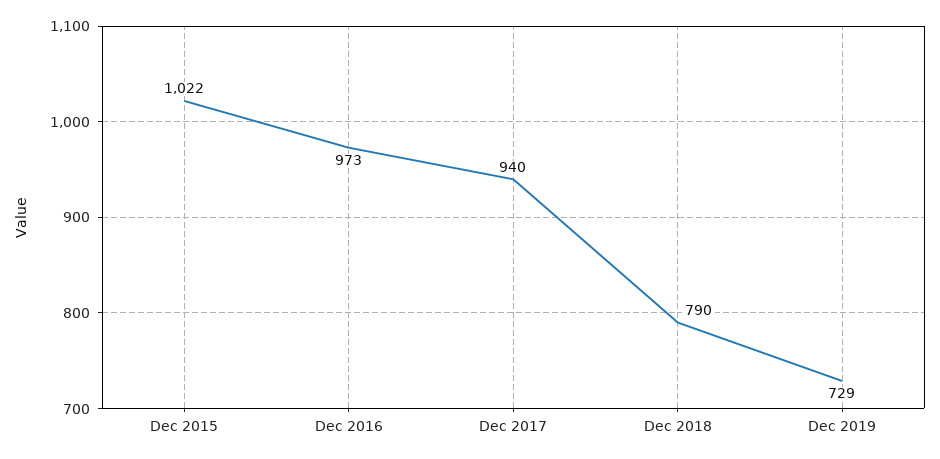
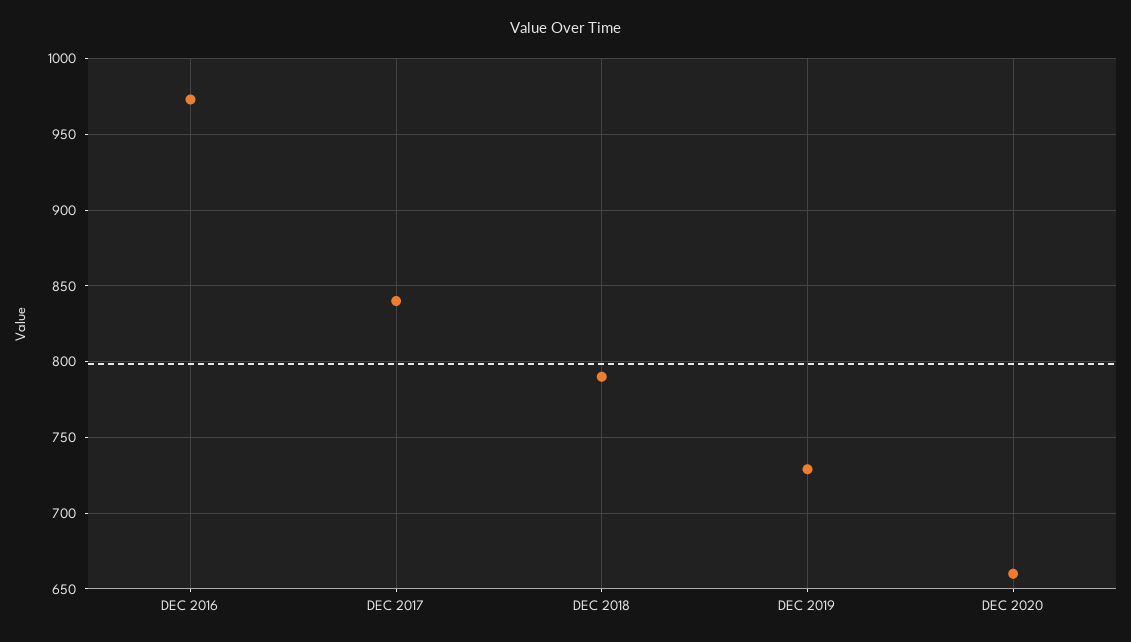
Dec 2015: 1022 -> none
Dec 2017: 940 -> 840
DEC 2020: none -> 660

